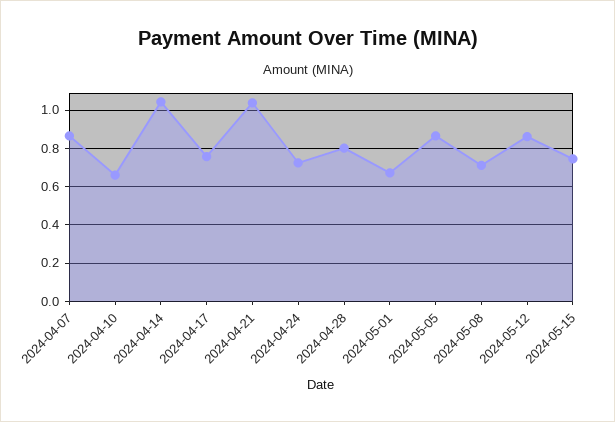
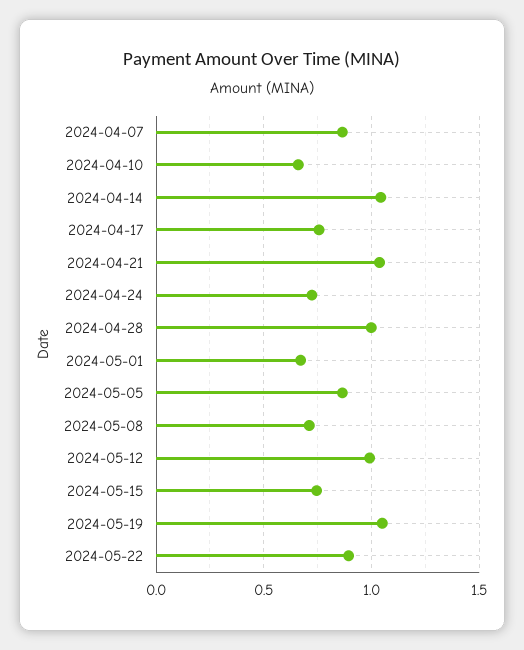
2024-04-28: 0.8 -> 1
2024-05-12: 0.85 -> 1
2024-05-19: none -> 1.05
2024-05-22: none -> 0.9

